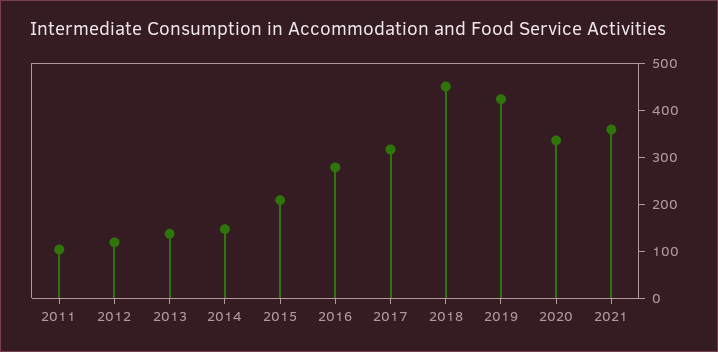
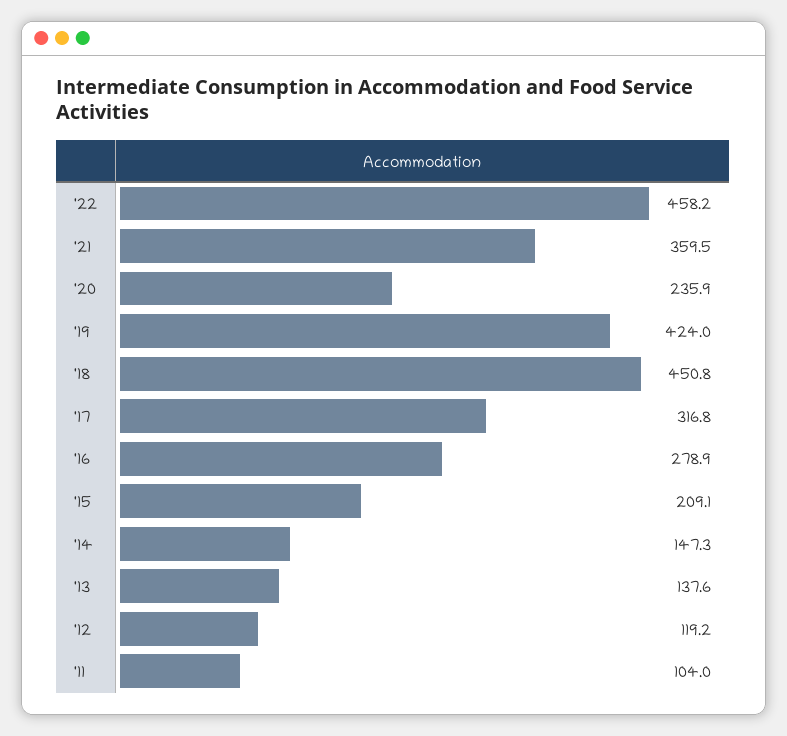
2020: 340 -> 235.9
'22: none -> 458.2

